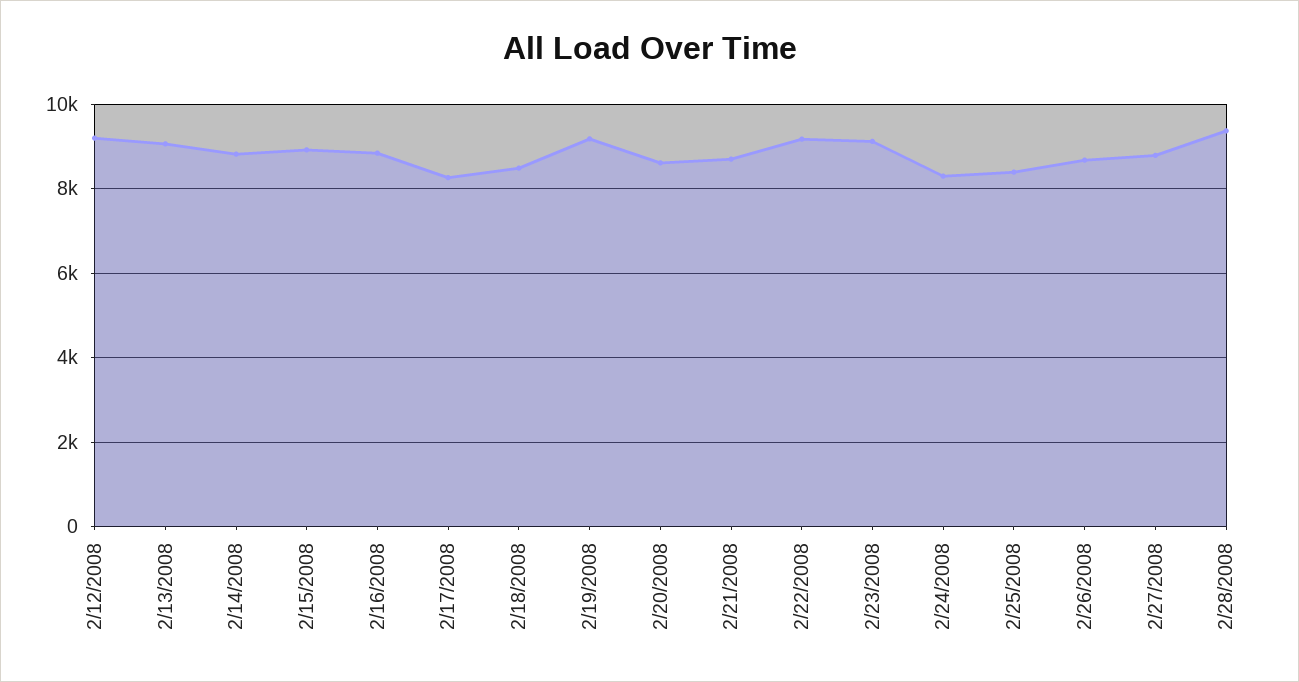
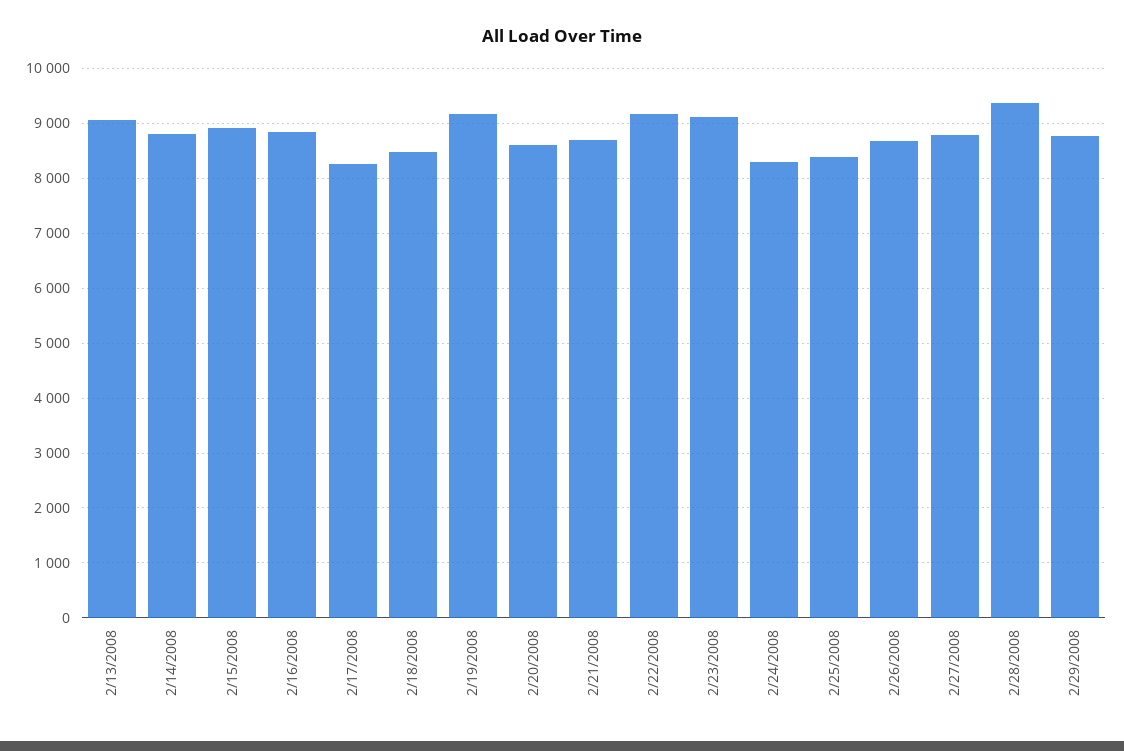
2/12/2008: 9200 -> none
2/29/2008: none -> 8800

